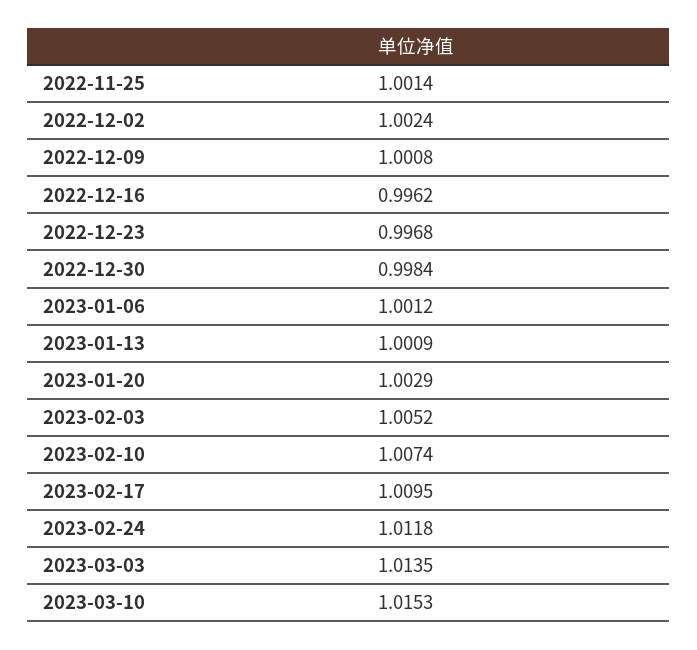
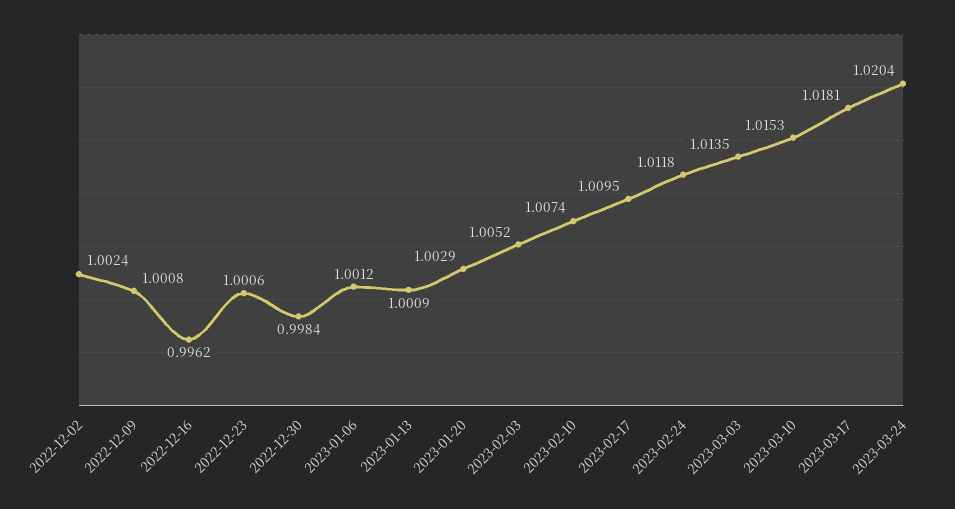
2022-11-25: 1.0014 -> none
2022-12-23: 0.9968 -> 1.0006
2023-03-17: none -> 1.0181
2023-03-24: none -> 1.0204

